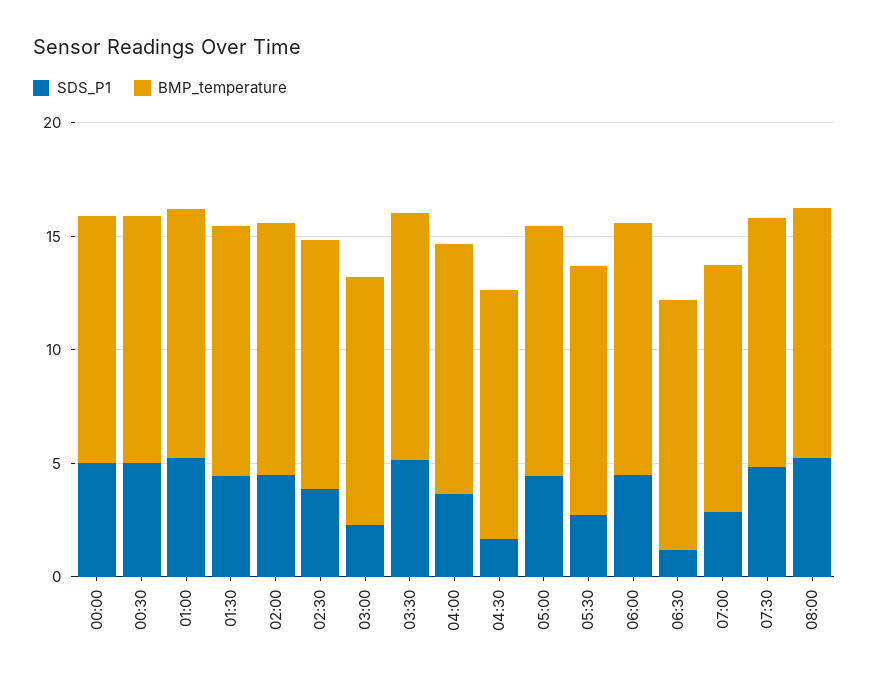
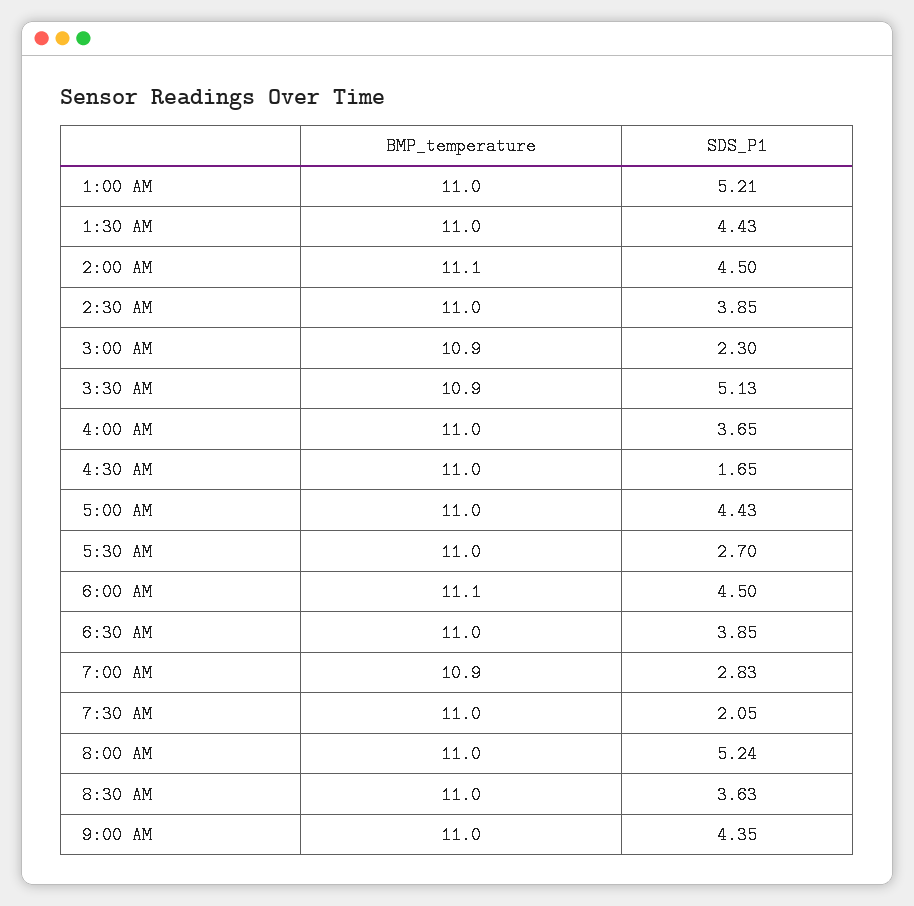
SDS_P1, 00:00: 5 -> none
BMP_temperature, 00:00: 11 -> none
SDS_P1, 00:30: 5 -> none
BMP_temperature, 00:30: 11 -> none
SDS_P1, 06:30: 1 -> 3.85
SDS_P1, 07:30: 5 -> 2.05
BMP_temperature, 8:30 AM: none -> 11
SDS_P1, 8:30 AM: none -> 3.63
BMP_temperature, 9:00 AM: none -> 11
SDS_P1, 9:00 AM: none -> 4.35

